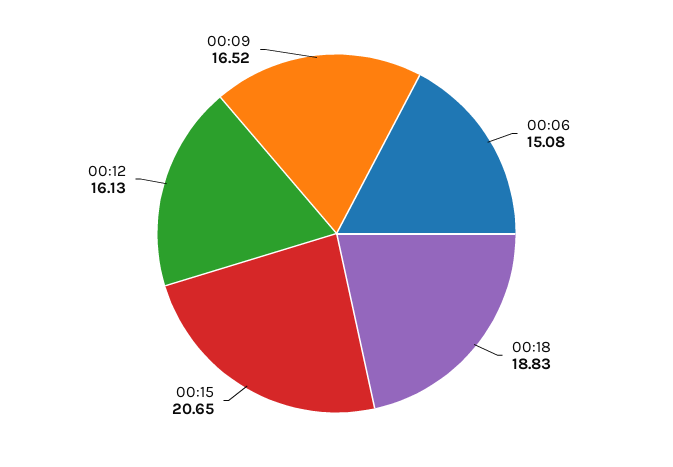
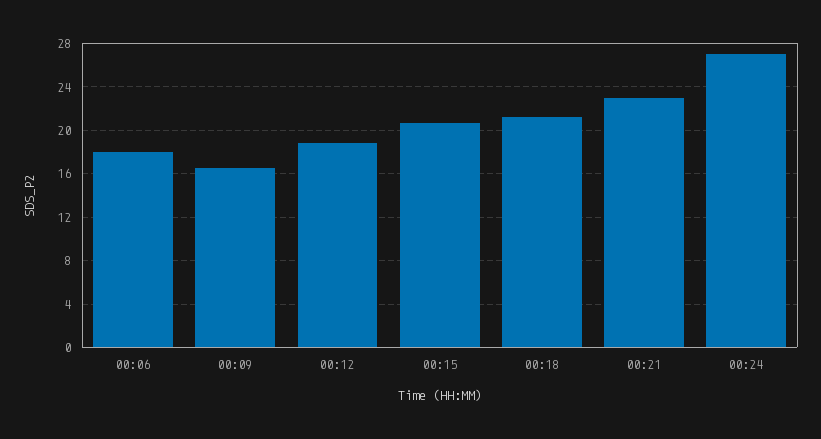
00:06: 15.08 -> 18
00:18: 18.83 -> 21
00:12: 16.13 -> 19
00:21: none -> 23
00:24: none -> 27

